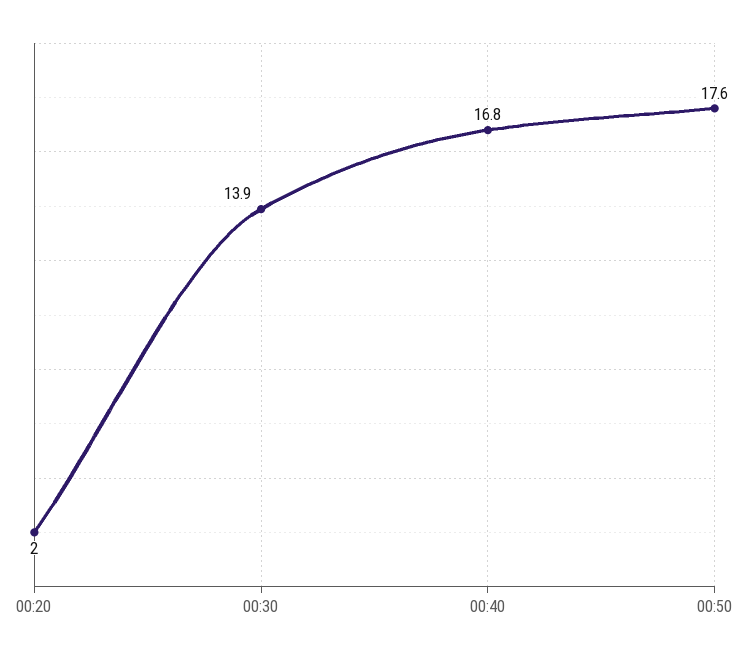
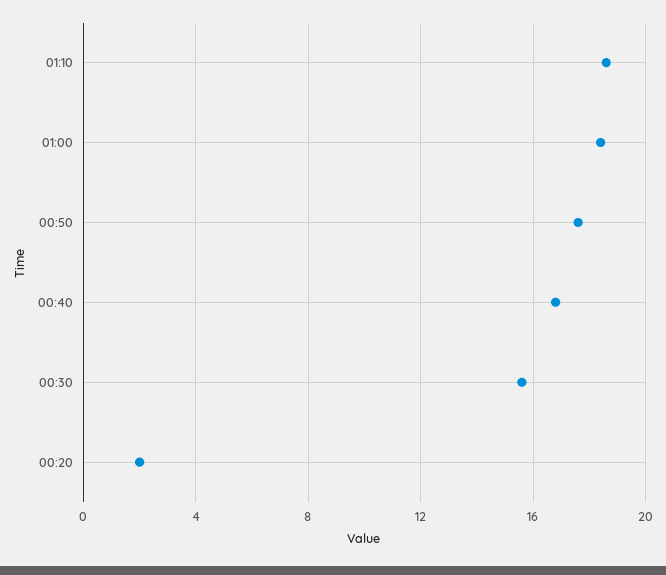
00:30: 13.9 -> 15.5
01:10: none -> 18.5
01:00: none -> 18.5

